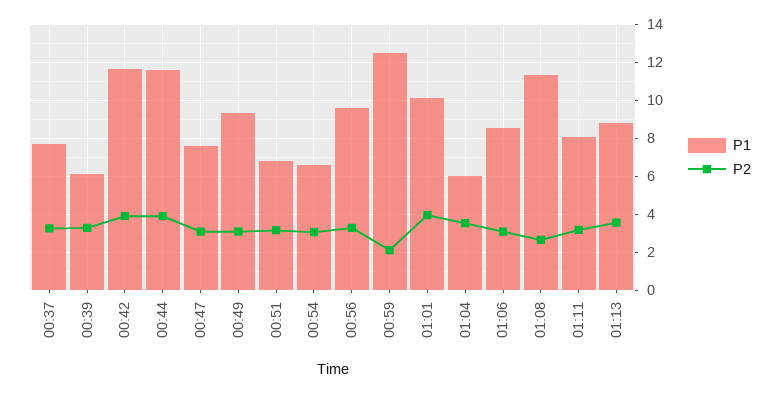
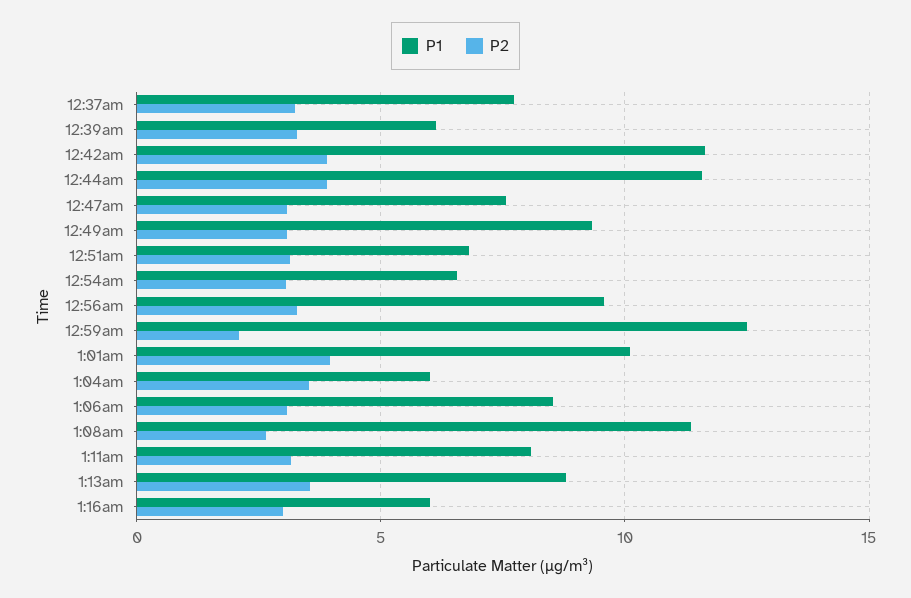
P1, 1:16am: none -> 6
P2, 1:16am: none -> 3

